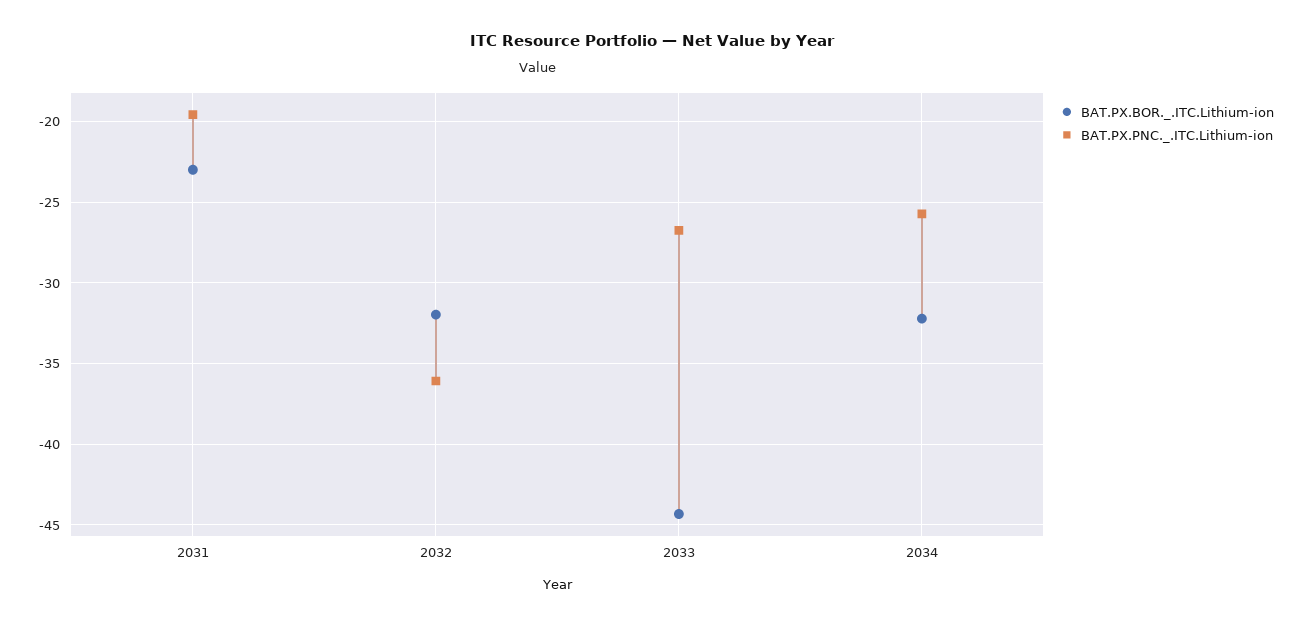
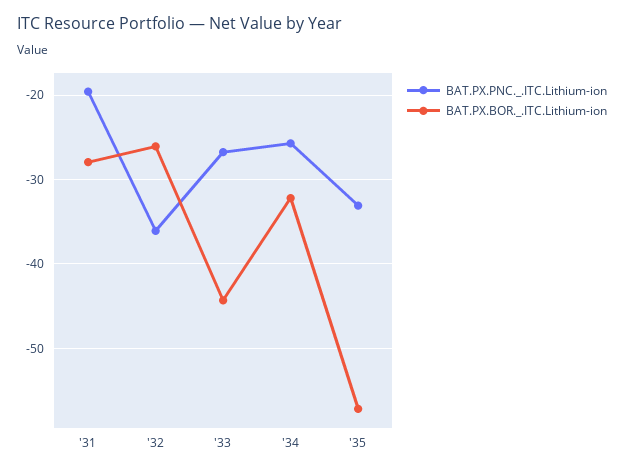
BAT.PX.BOR._.ITC.Lithium-ion, 2031: -23 -> -28
BAT.PX.BOR._.ITC.Lithium-ion, 2032: -32 -> -26
BAT.PX.PNC._.ITC.Lithium-ion, '35: none -> -33
BAT.PX.BOR._.ITC.Lithium-ion, '35: none -> -57

